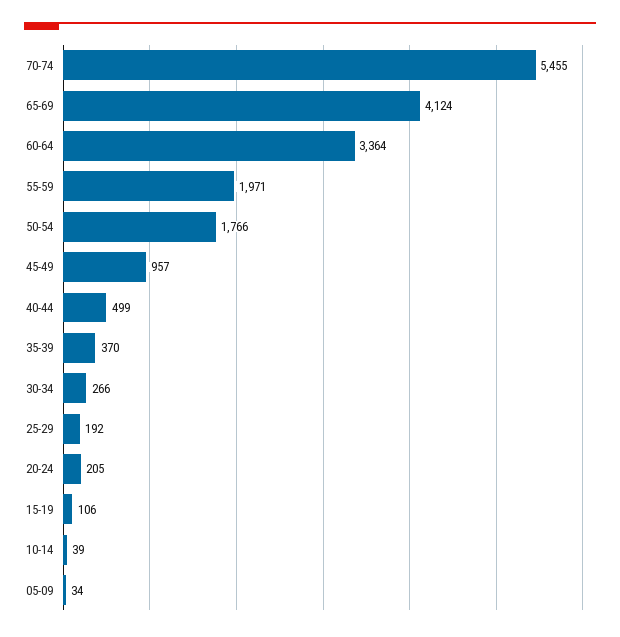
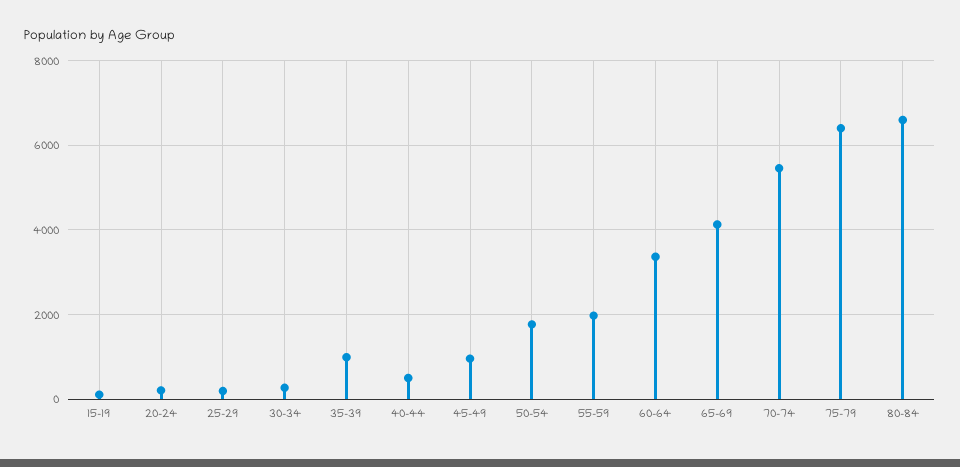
35-39: 370 -> 1000
10-14: 39 -> none
05-09: 34 -> none
75-79: none -> 6400
80-84: none -> 6600

